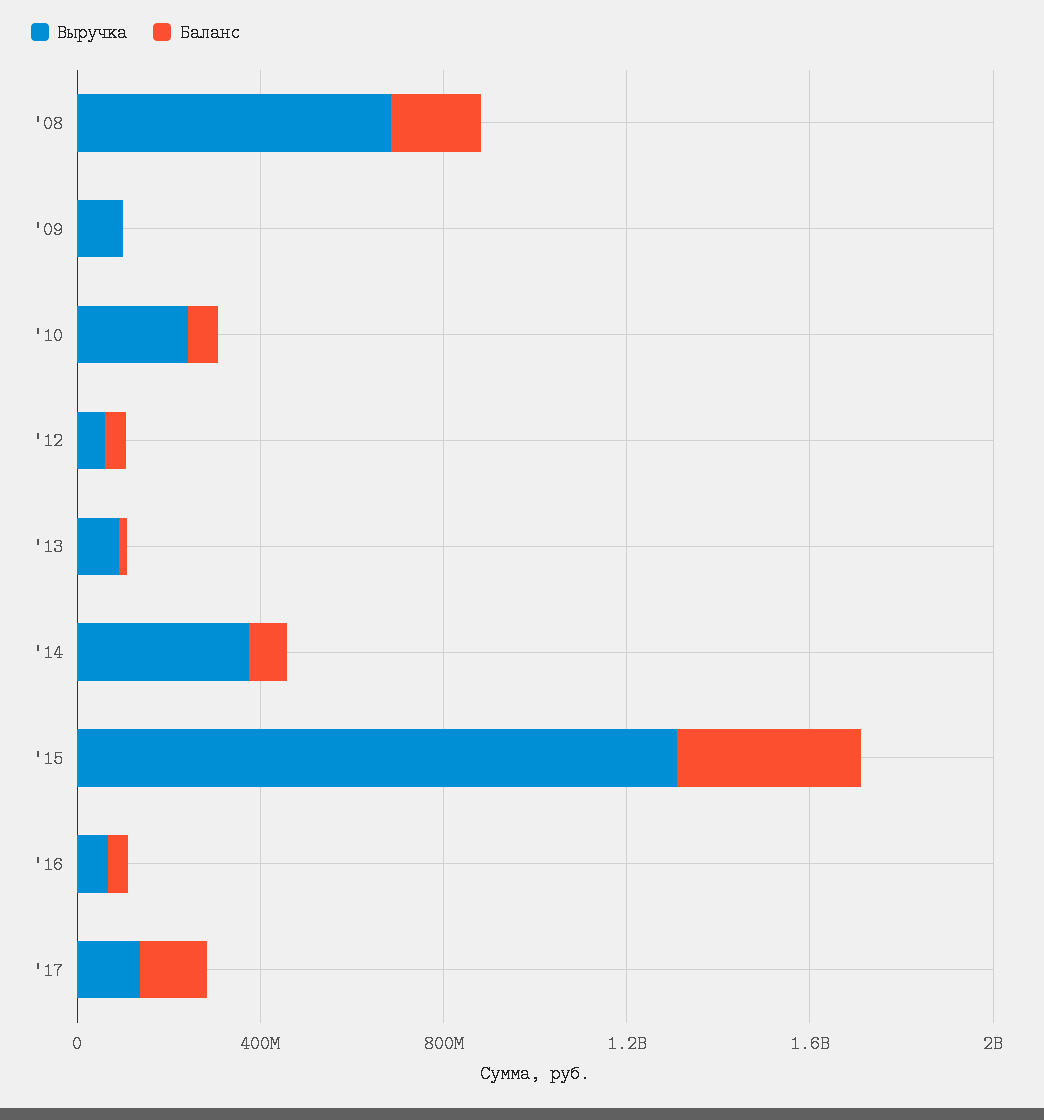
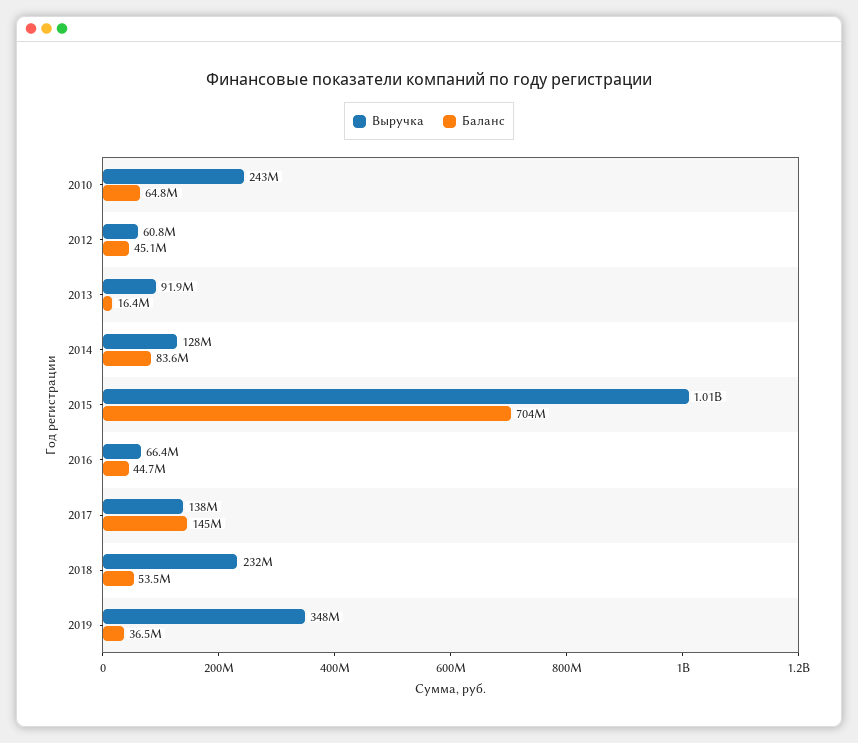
Выручка, '08: 700000000 -> none
Баланс, '08: 200000000 -> none
Выручка, '09: 100000000 -> none
Баланс, '09: 0 -> none
Выручка, '14: 400000000 -> 128000000
Выручка, '15: 1300000000 -> 1010000000
Баланс, '15: 400000000 -> 704000000
Выручка, 2018: none -> 232000000
Баланс, 2018: none -> 53500000
Выручка, 2019: none -> 348000000
Баланс, 2019: none -> 36500000

